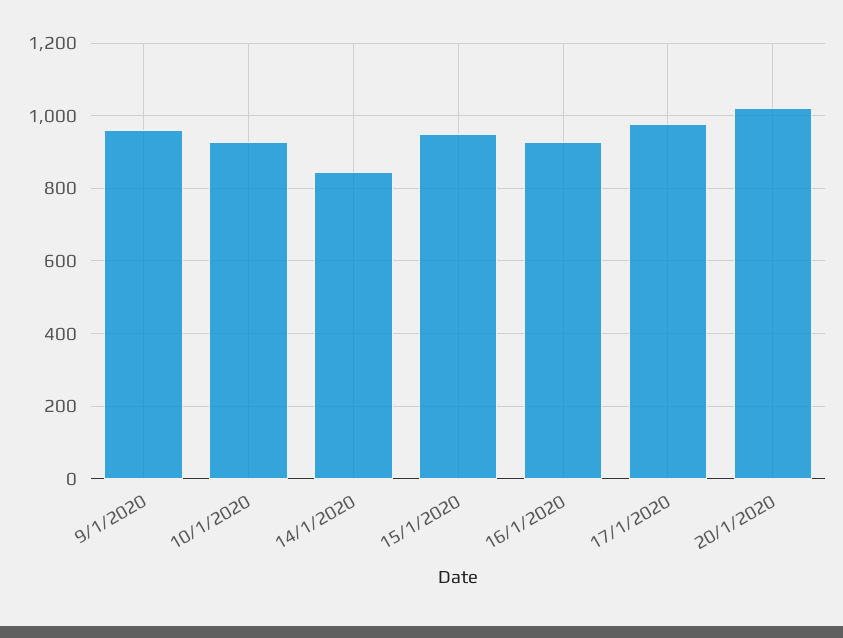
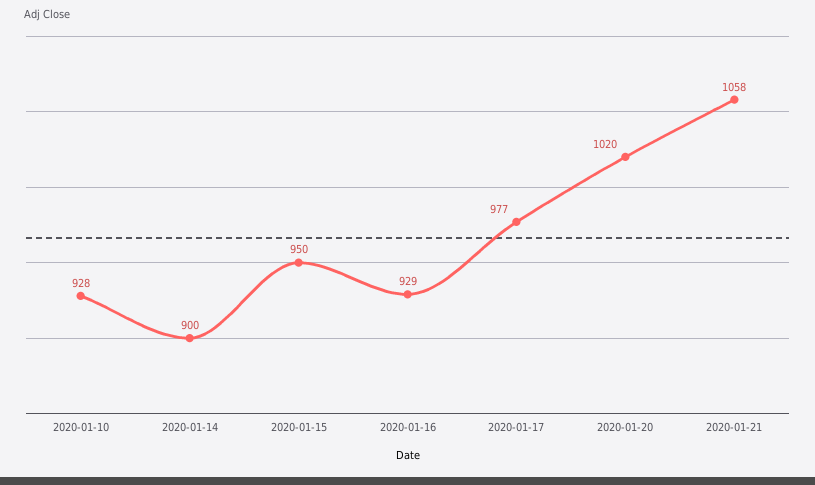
9/1/2020: 960 -> none
14/1/2020: 840 -> 900
2020-01-21: none -> 1058

